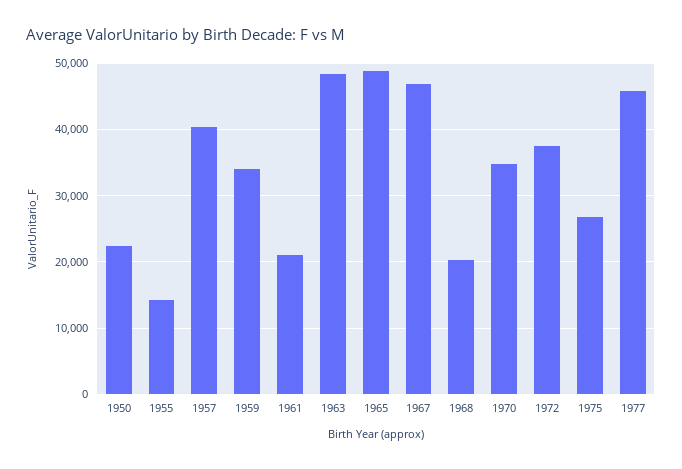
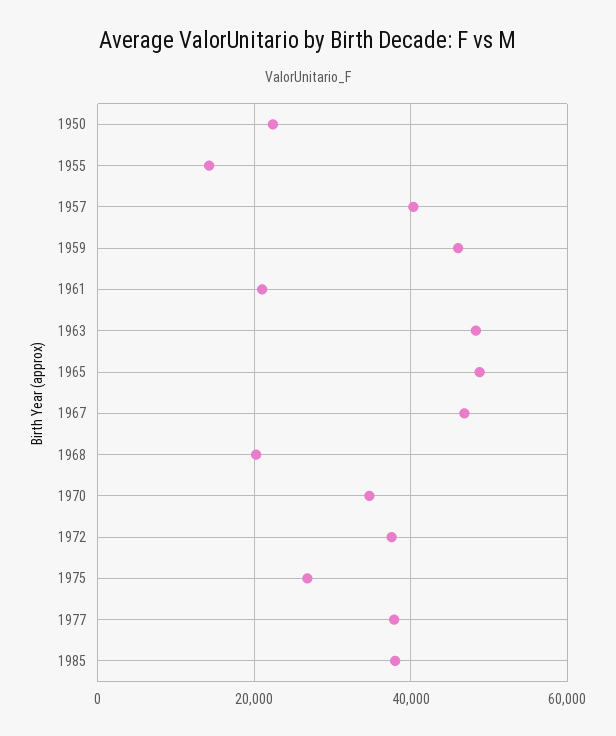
1959: 34000 -> 46000
1977: 46000 -> 38000
1985: none -> 38000

